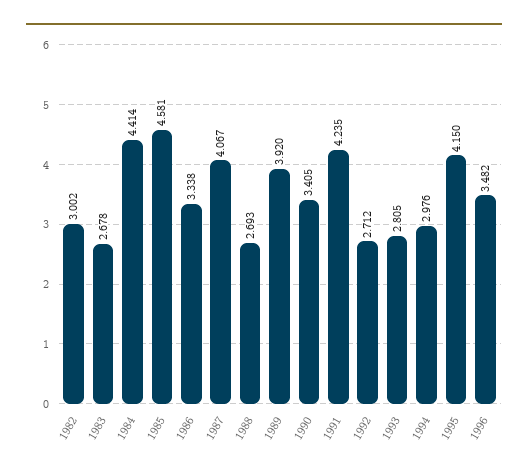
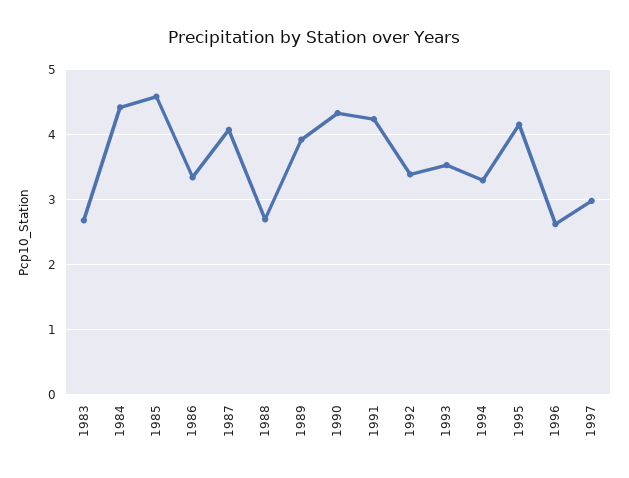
1982: 3.002 -> none
1990: 3.405 -> 4.3
1992: 2.712 -> 3.4
1993: 2.805 -> 3.5
1994: 2.976 -> 3.3
1996: 3.482 -> 2.6
1997: none -> 3

